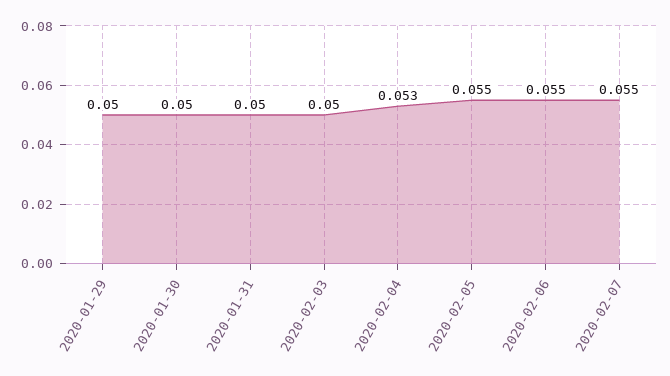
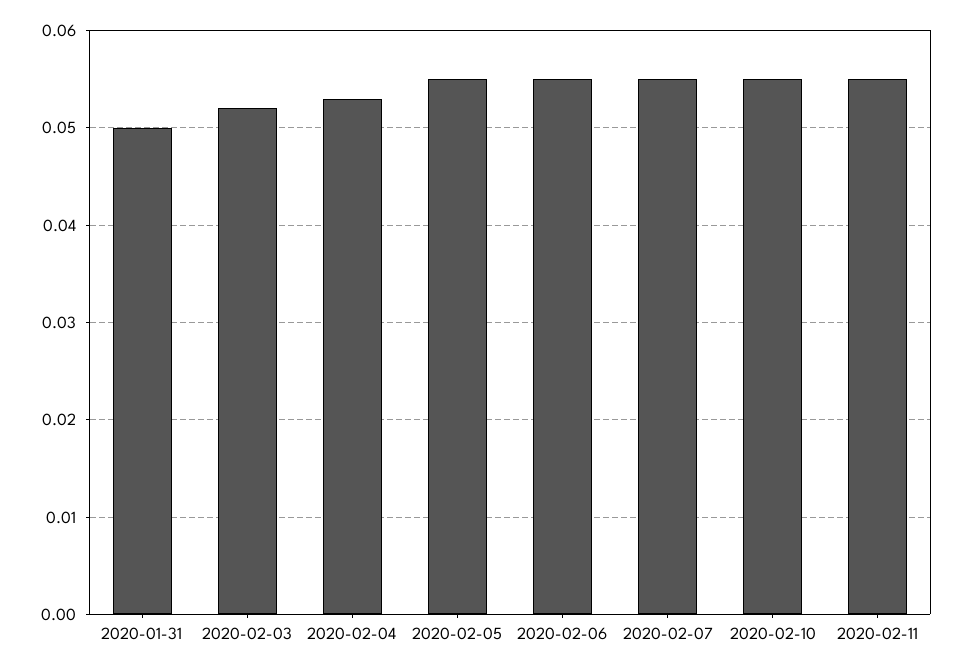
2020-01-29: 0.05 -> none
2020-01-30: 0.05 -> none
2020-02-03: 0.05 -> 0.052
2020-02-10: none -> 0.055
2020-02-11: none -> 0.055

